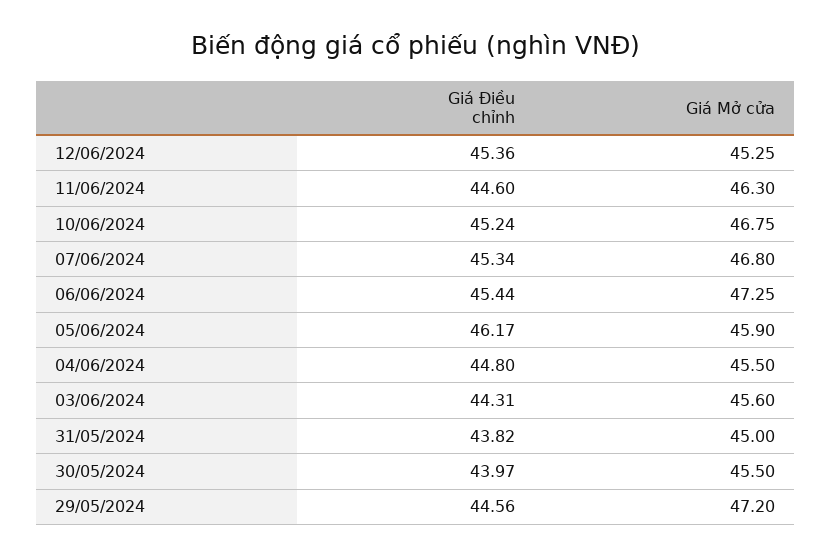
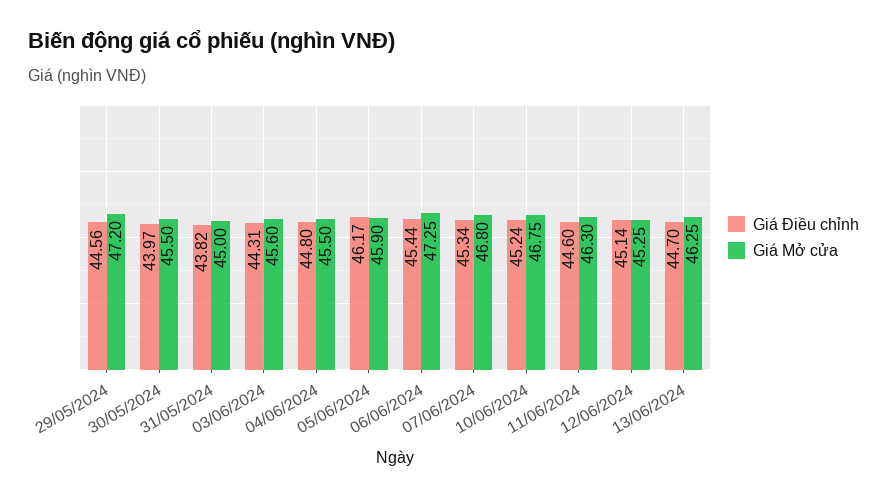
Giá Điều chỉnh, 12/06/2024: 45.36 -> 45.14
Giá Điều chỉnh, 13/06/2024: none -> 44.7
Giá Mở cửa, 13/06/2024: none -> 46.25

